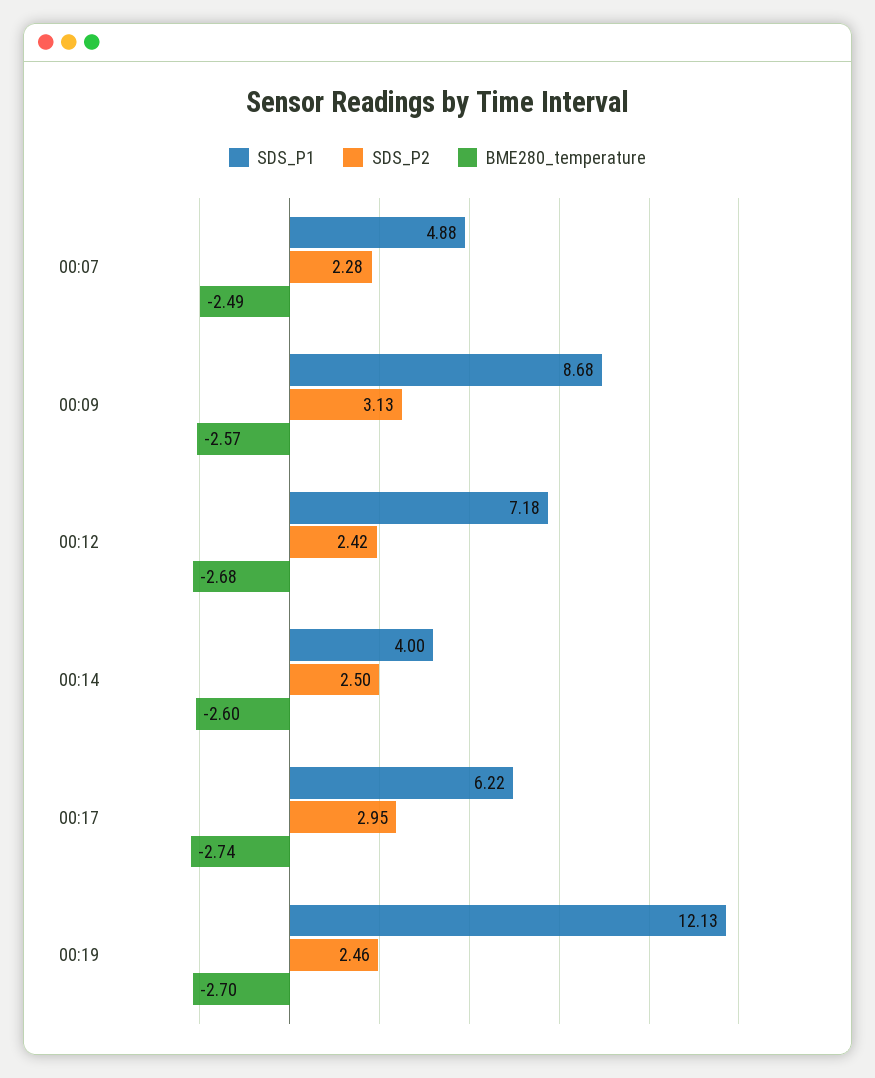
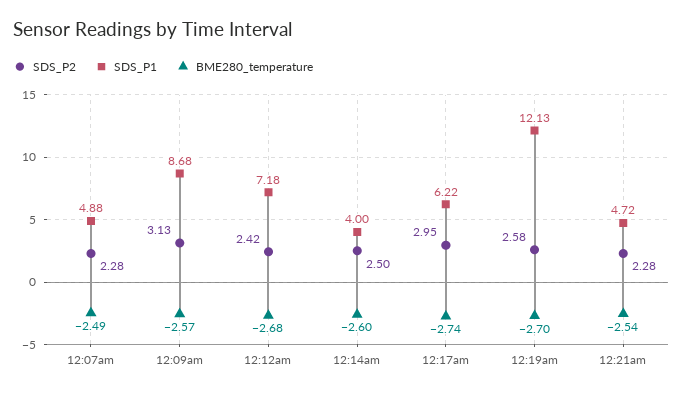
SDS_P2, 00:19: 2.46 -> 2.58
SDS_P2, 12:21am: none -> 2.28
SDS_P1, 12:21am: none -> 4.72
BME280_temperature, 12:21am: none -> -2.54

